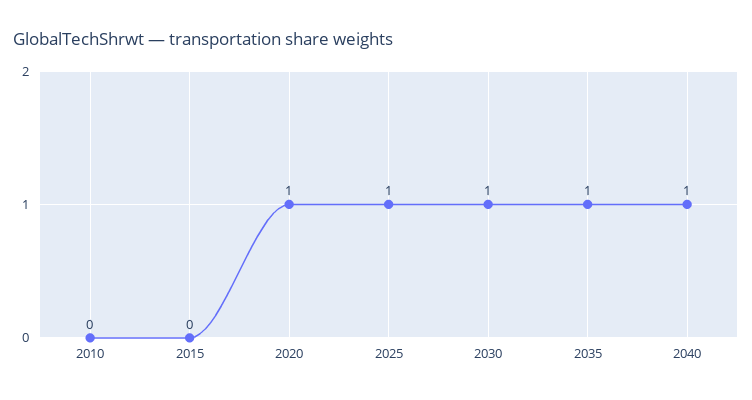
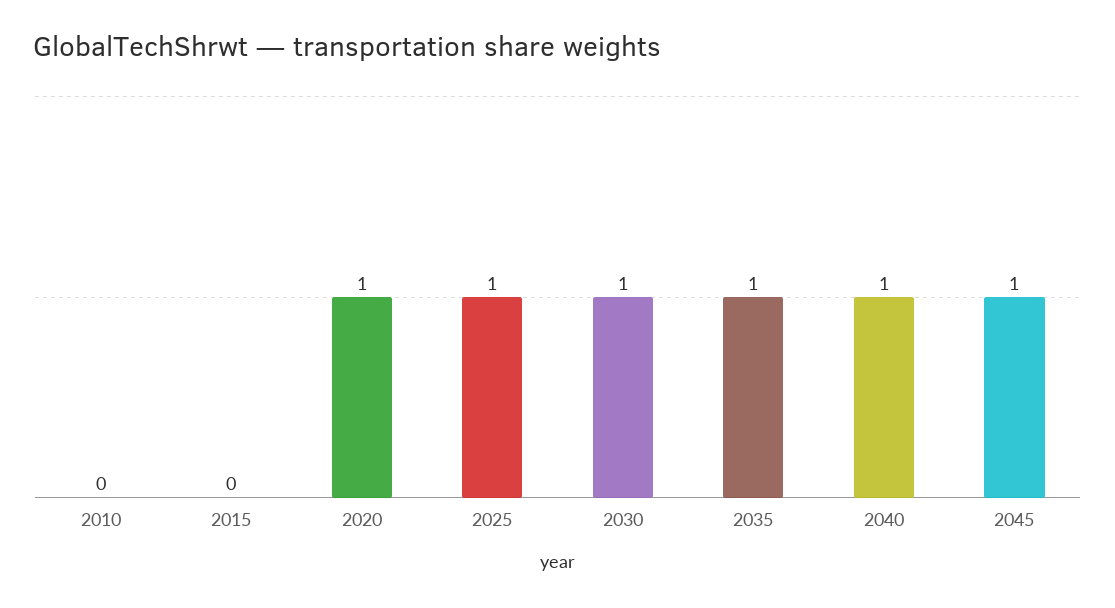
2045: none -> 1

